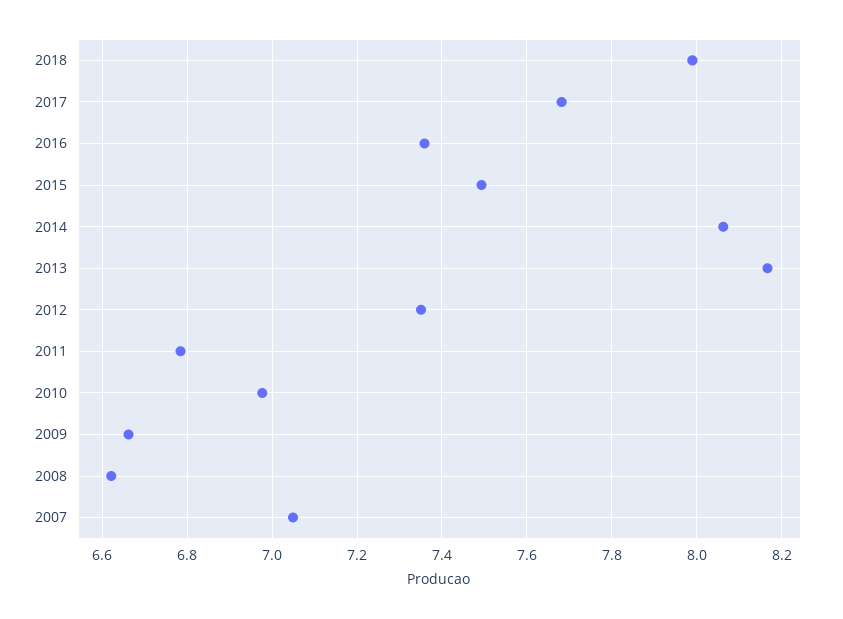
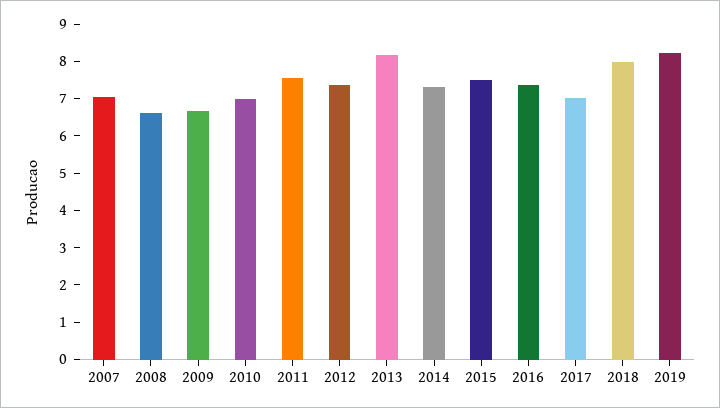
2017: 7.68 -> 7
2014: 8.06 -> 7.25
2011: 6.78 -> 7.5
2019: none -> 8.25

